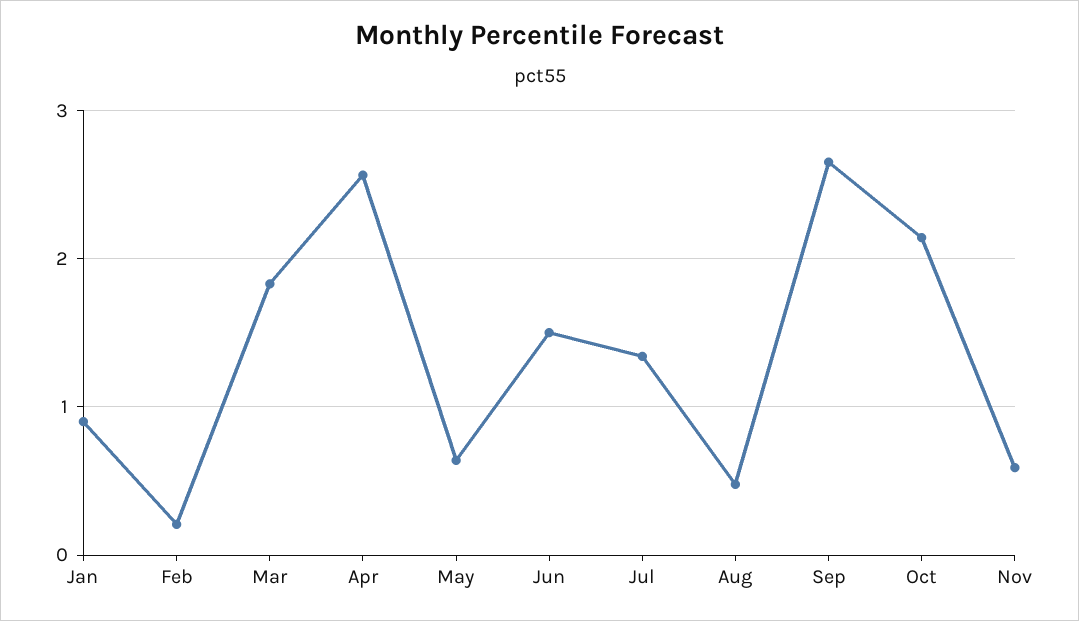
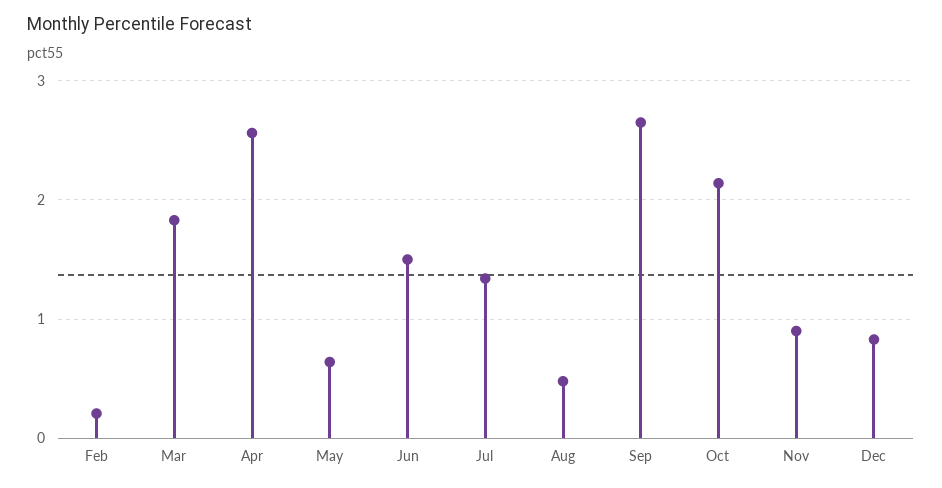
Jan: 0.9 -> none
Nov: 0.6 -> 0.9
Dec: none -> 0.8

